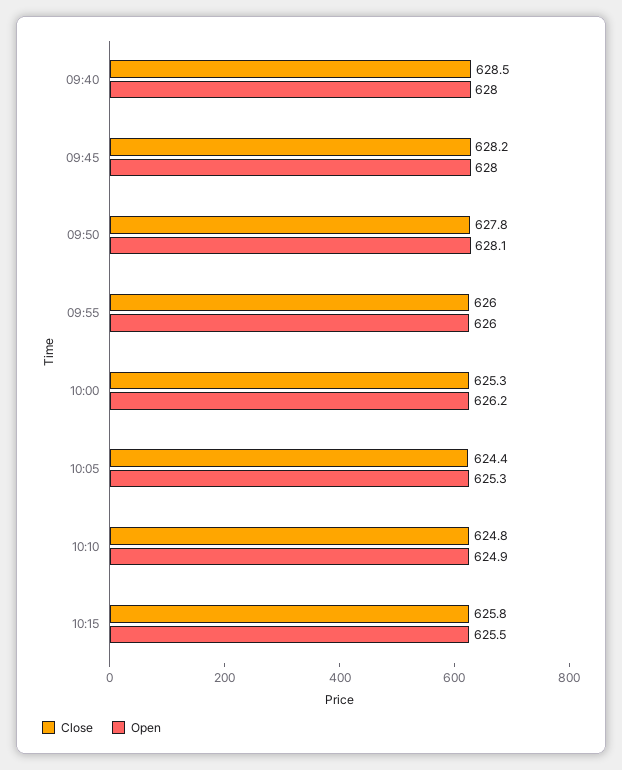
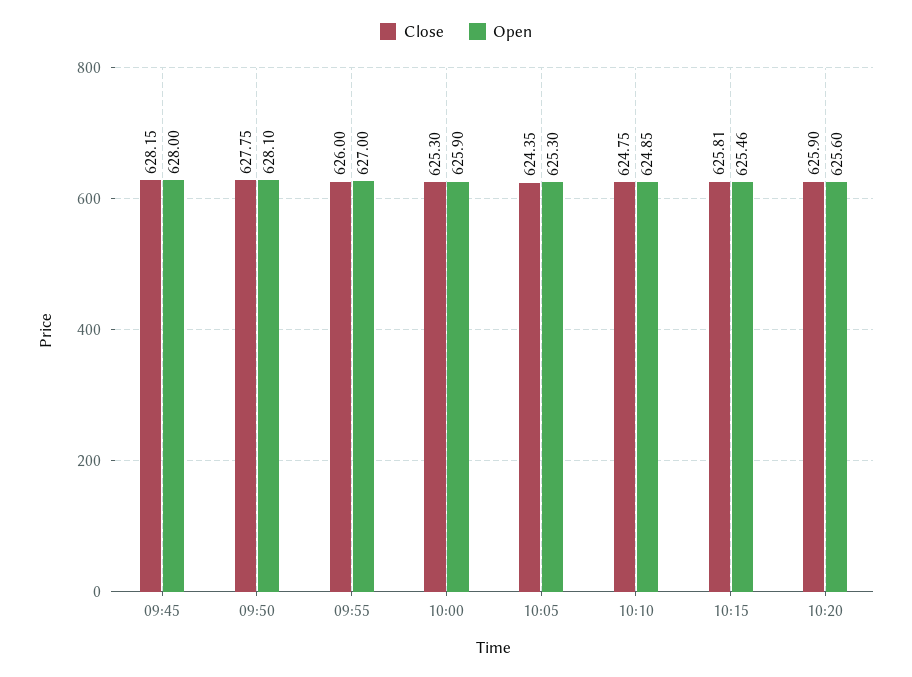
Close, 09:40: 628.5 -> none
Open, 09:40: 628 -> none
Open, 09:55: 626 -> 627
Open, 10:00: 626.2 -> 625.9
Close, 10:20: none -> 625.9
Open, 10:20: none -> 625.6

